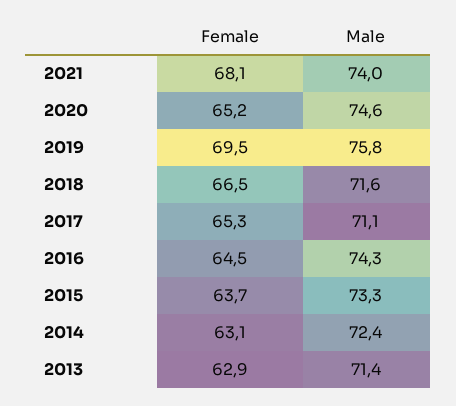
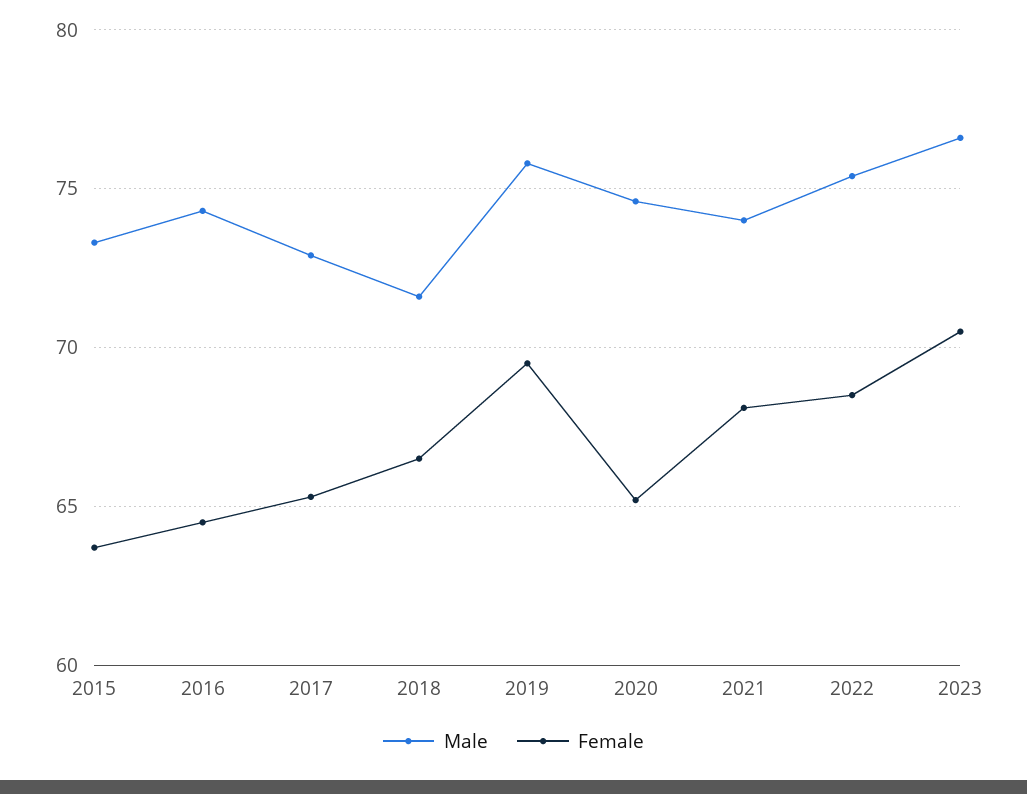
Male, 2017: 71.1 -> 73
Female, 2014: 63.1 -> none
Male, 2014: 72.4 -> none
Female, 2013: 62.9 -> none
Male, 2013: 71.4 -> none
Male, 2022: none -> 75.5
Female, 2022: none -> 68.5
Male, 2023: none -> 76.5
Female, 2023: none -> 70.5

